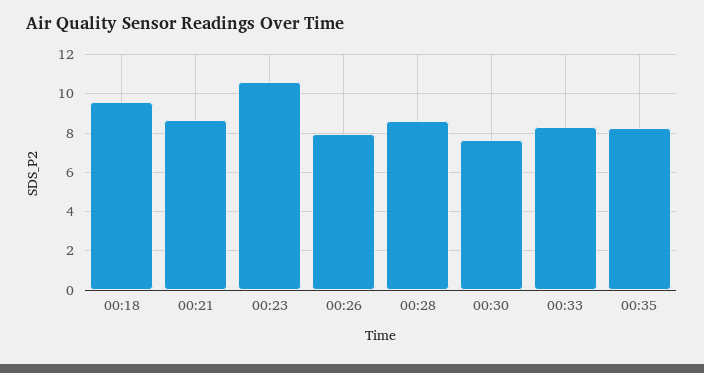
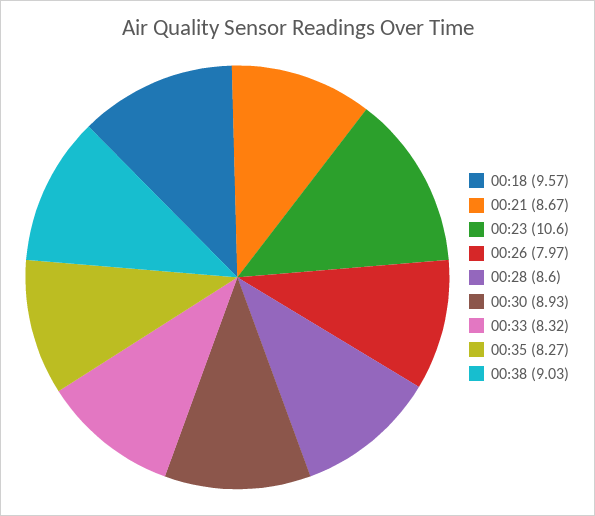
00:30: 7.5 -> 8.93
00:38: none -> 9.03

